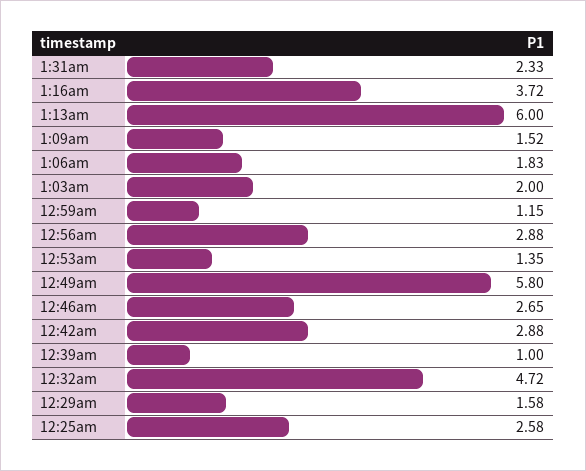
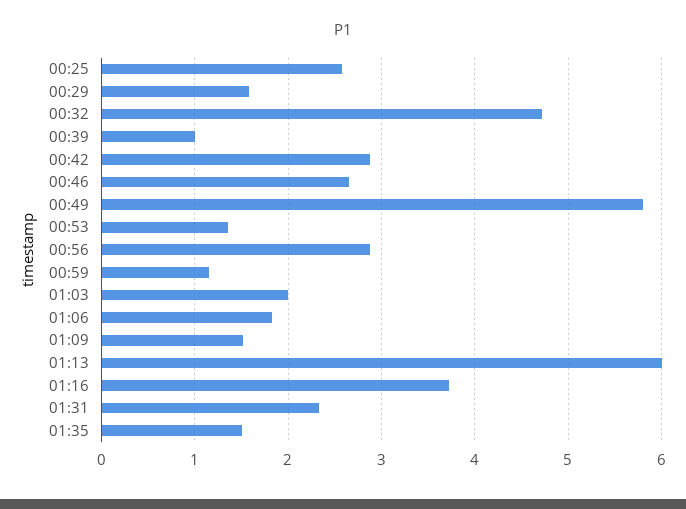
01:35: none -> 1.5

